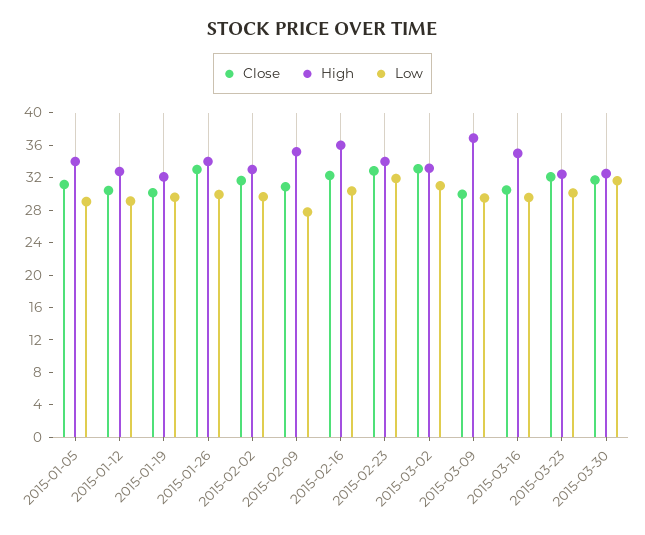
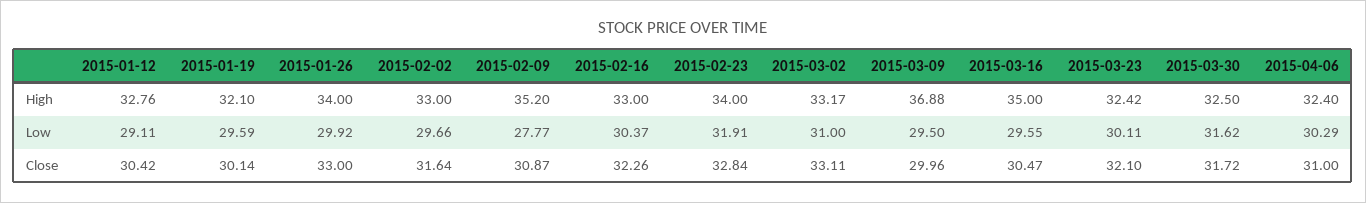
Close, 2015-01-05: 31 -> none
High, 2015-01-05: 34 -> none
Low, 2015-01-05: 29 -> none
High, 2015-02-16: 36 -> 33
High, 2015-04-06: none -> 32.4
Low, 2015-04-06: none -> 30.29
Close, 2015-04-06: none -> 31

